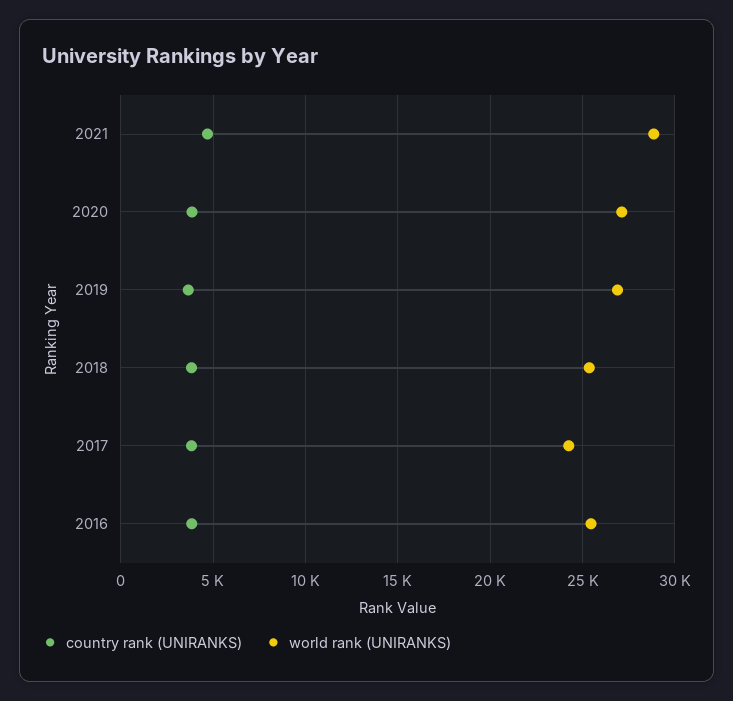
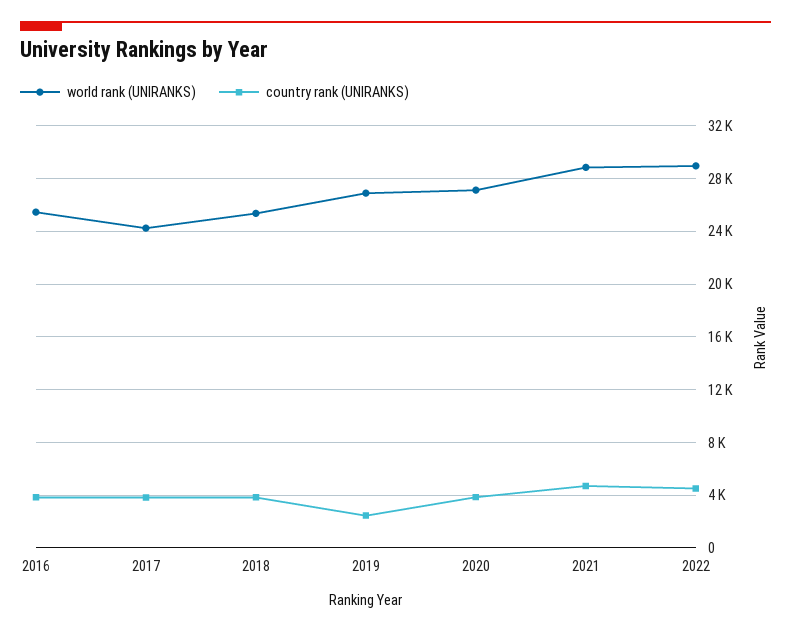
country rank (UNIRANKS), 2019: 3500 -> 2500
world rank (UNIRANKS), 2022: none -> 29000
country rank (UNIRANKS), 2022: none -> 4500

